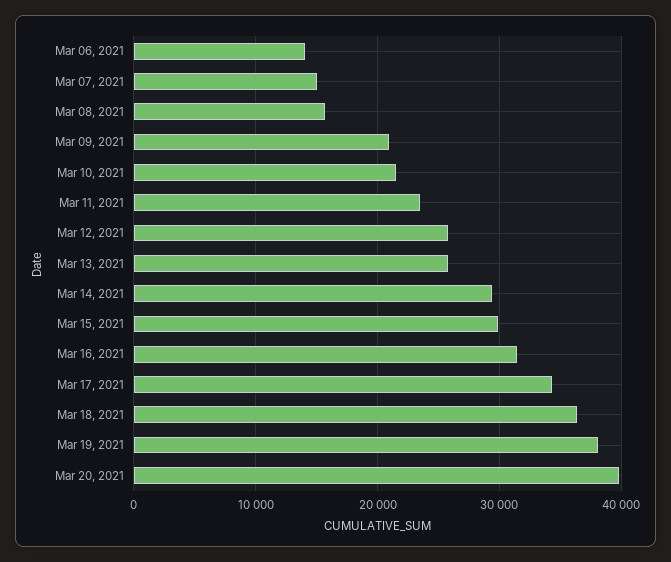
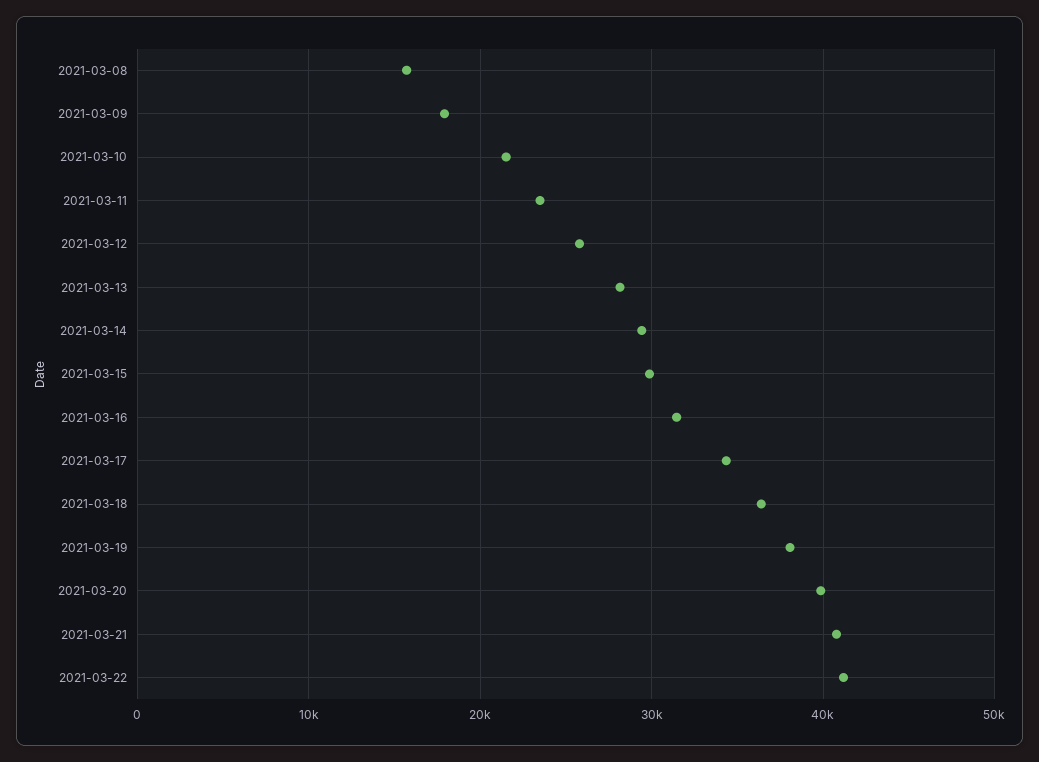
Mar 06, 2021: 14000 -> none
Mar 07, 2021: 15000 -> none
Mar 09, 2021: 21000 -> 18000
Mar 13, 2021: 26000 -> 28000
2021-03-21: none -> 41000
2021-03-22: none -> 41000

